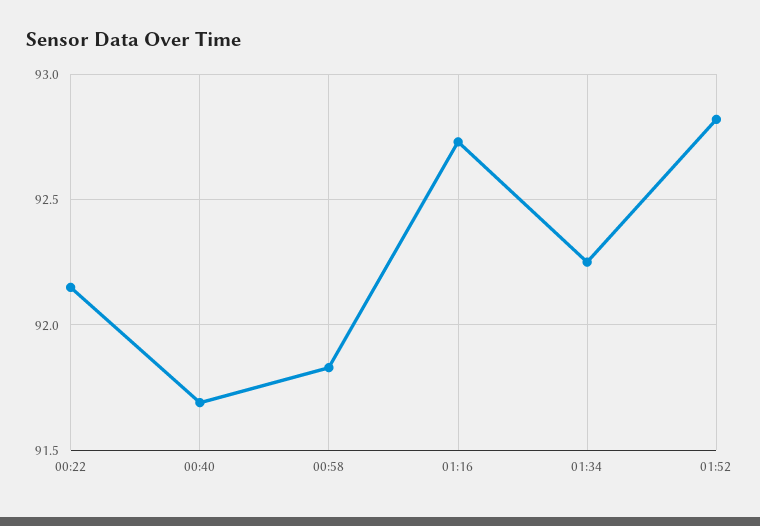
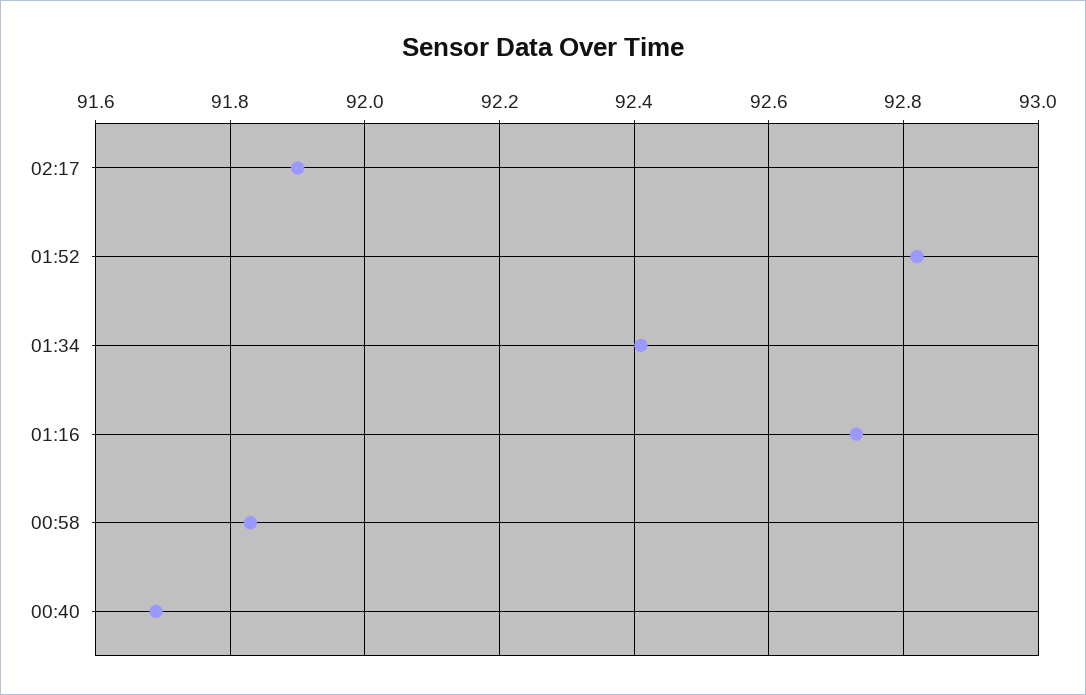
00:22: 92.15 -> none
01:34: 92.25 -> 92.4
02:17: none -> 91.9

